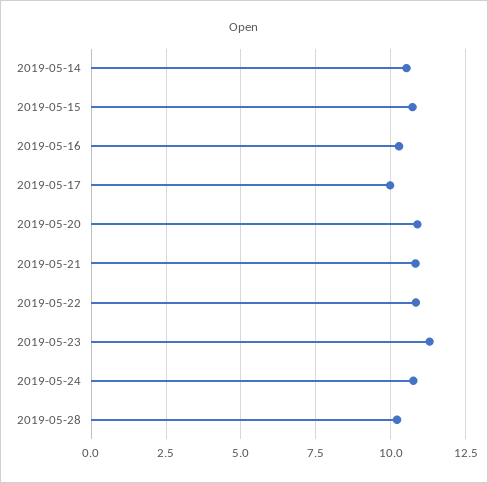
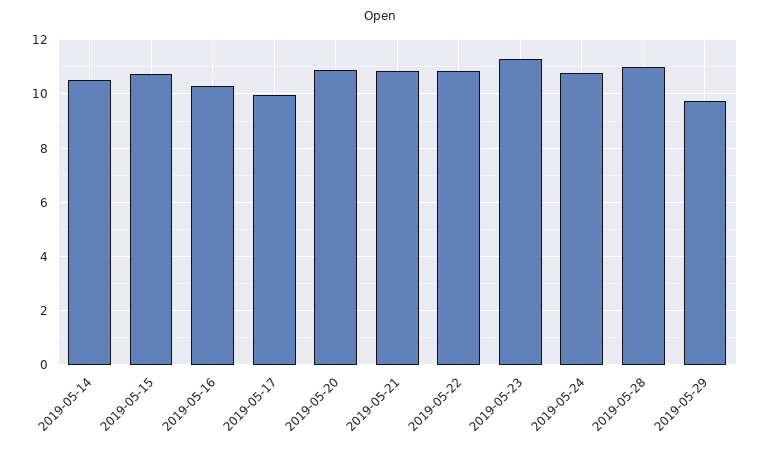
2019-05-28: 10.25 -> 11
2019-05-29: none -> 9.75

